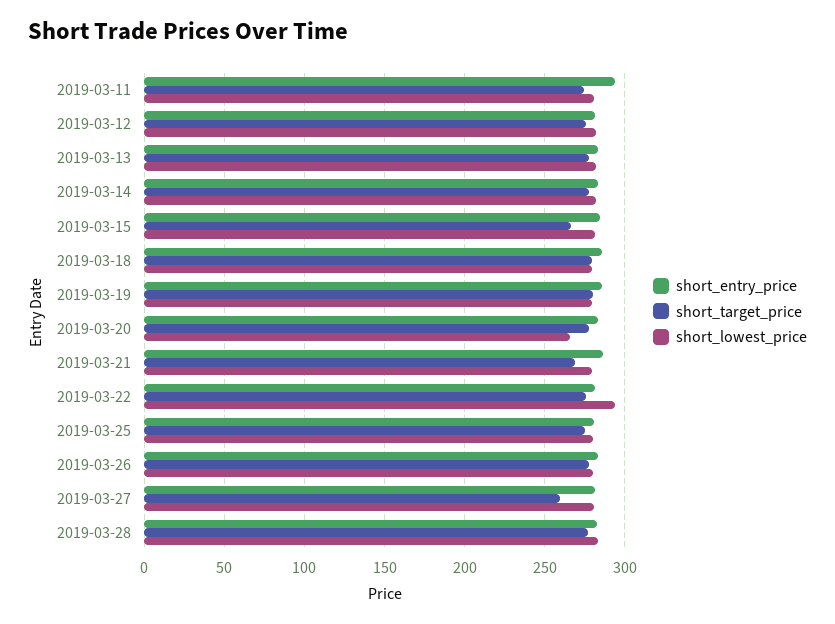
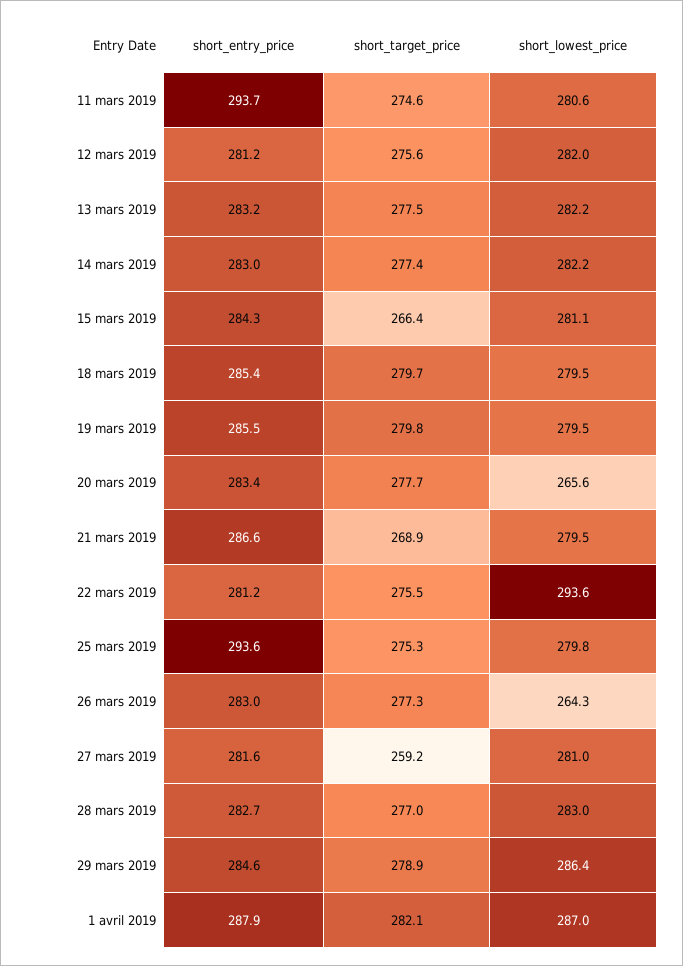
short_entry_price, 2019-03-25: 280 -> 293.6
short_lowest_price, 2019-03-26: 280 -> 264.3
short_entry_price, 29 mars 2019: none -> 284.6
short_target_price, 29 mars 2019: none -> 278.9
short_lowest_price, 29 mars 2019: none -> 286.4
short_entry_price, 1 avril 2019: none -> 287.9
short_target_price, 1 avril 2019: none -> 282.1
short_lowest_price, 1 avril 2019: none -> 287

